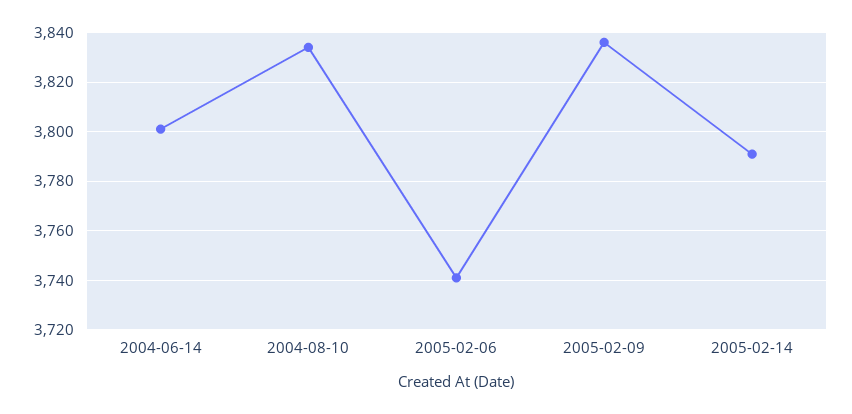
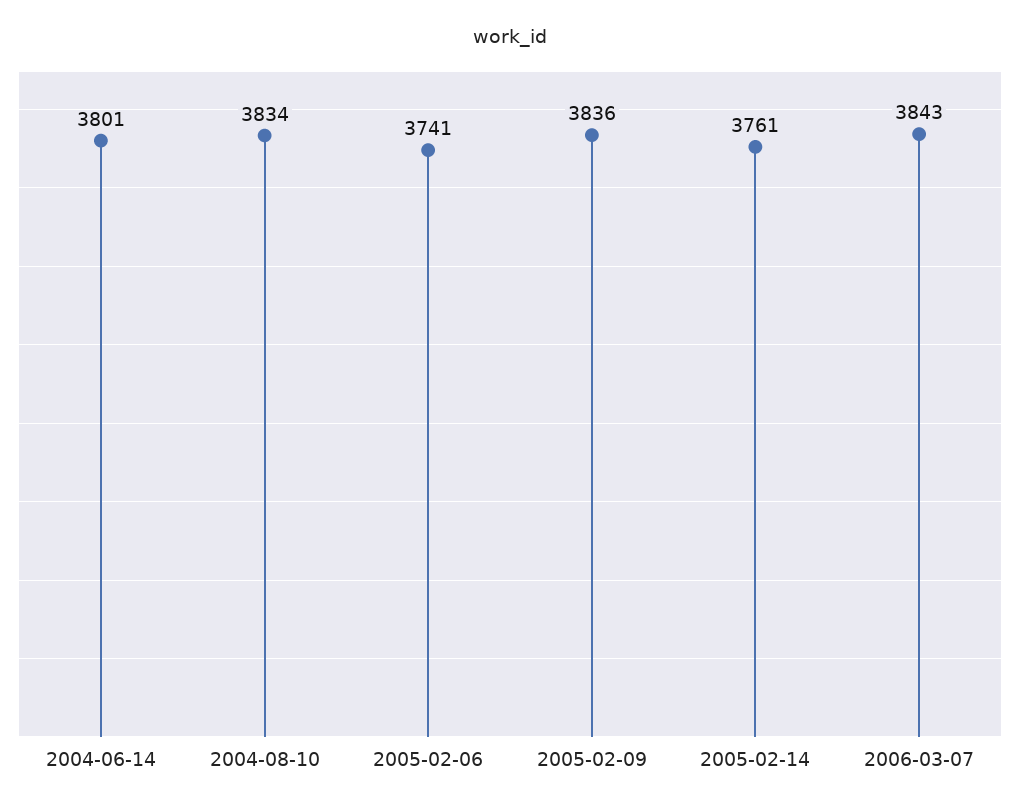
2005-02-14: 3790 -> 3761
2006-03-07: none -> 3843

